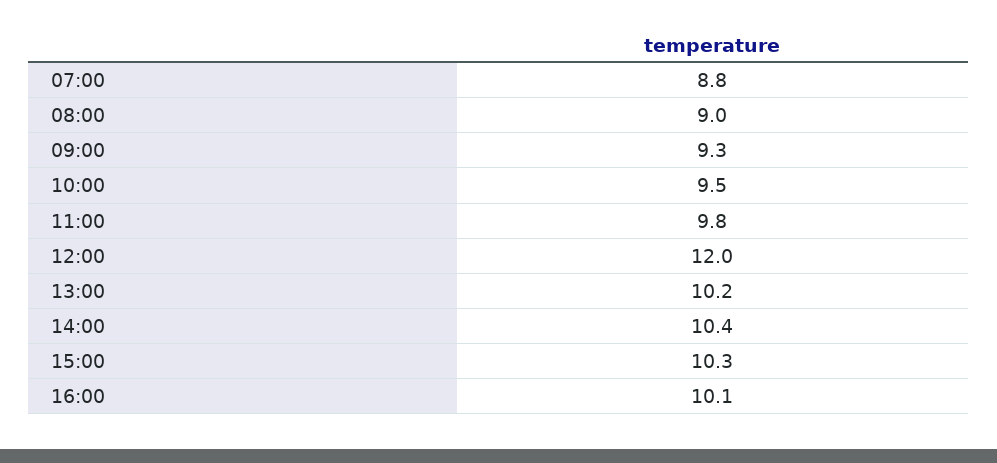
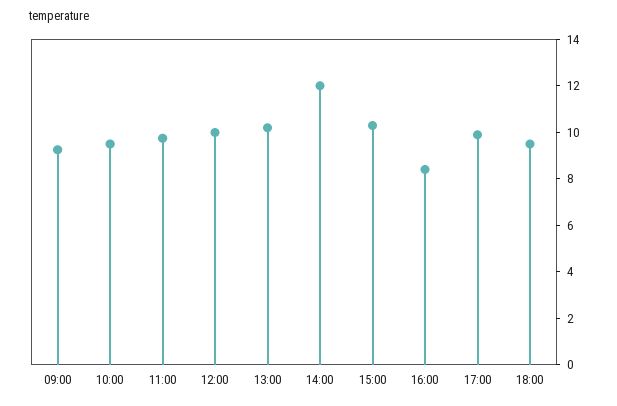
07:00: 8.8 -> none
08:00: 9 -> none
12:00: 12 -> 10
14:00: 10.4 -> 12
16:00: 10.1 -> 8.5
17:00: none -> 10
18:00: none -> 9.5

